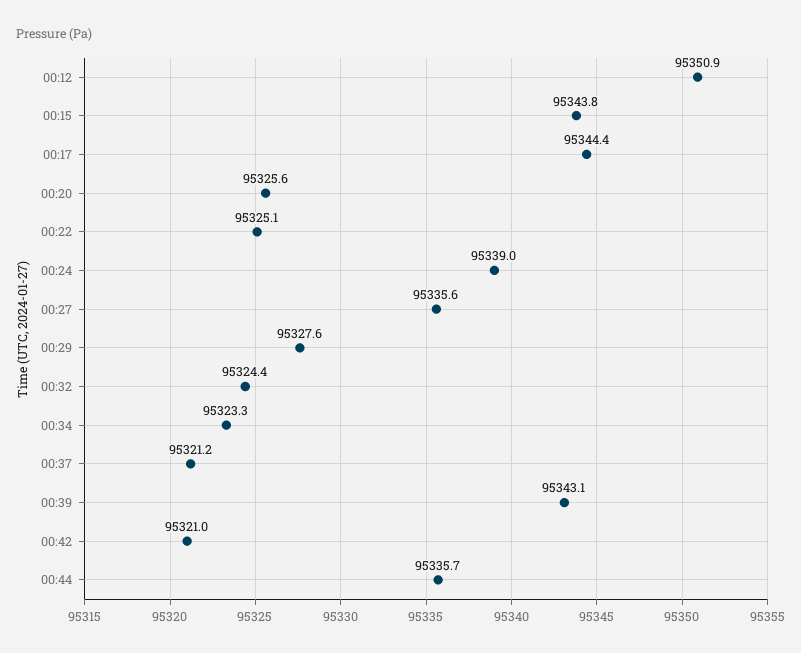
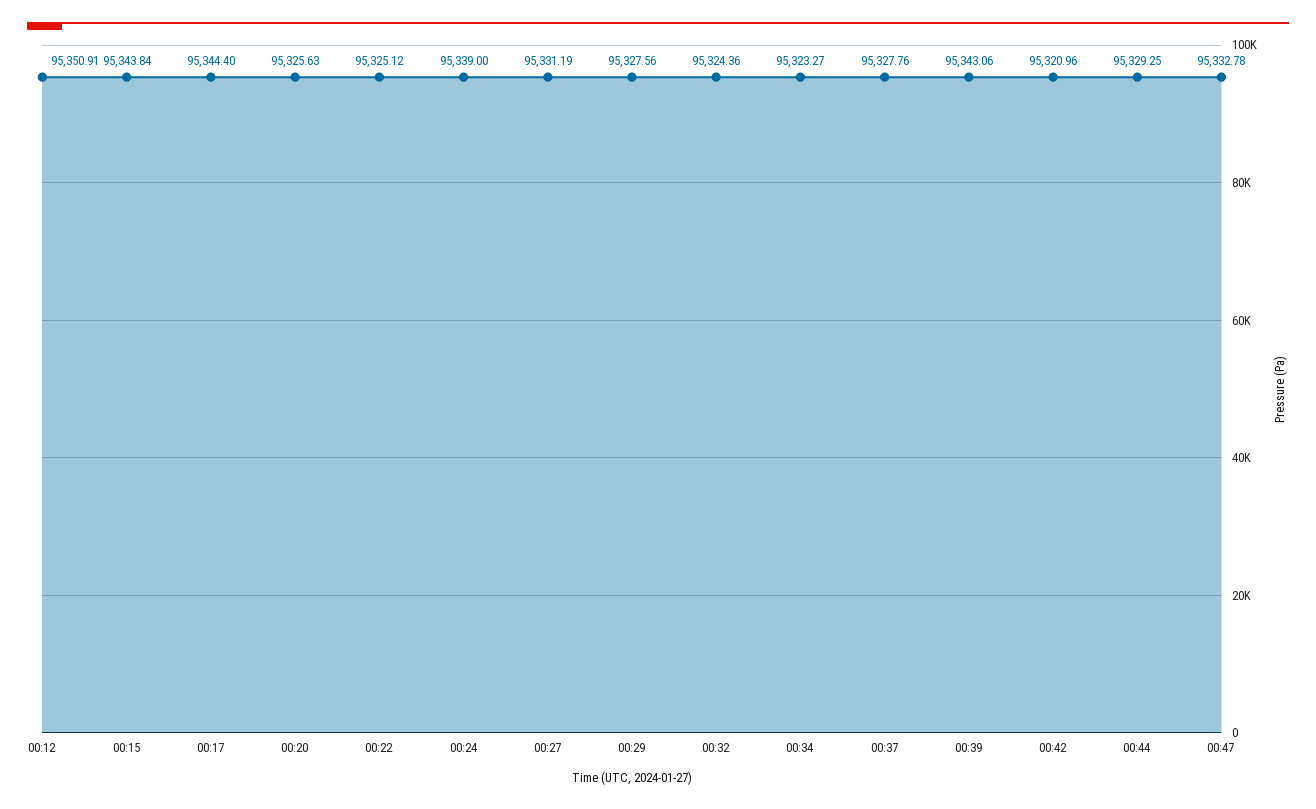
00:27: 95335.6 -> 95331.19
00:37: 95321.2 -> 95327.76
00:44: 95335.7 -> 95329.25
00:47: none -> 95332.78

